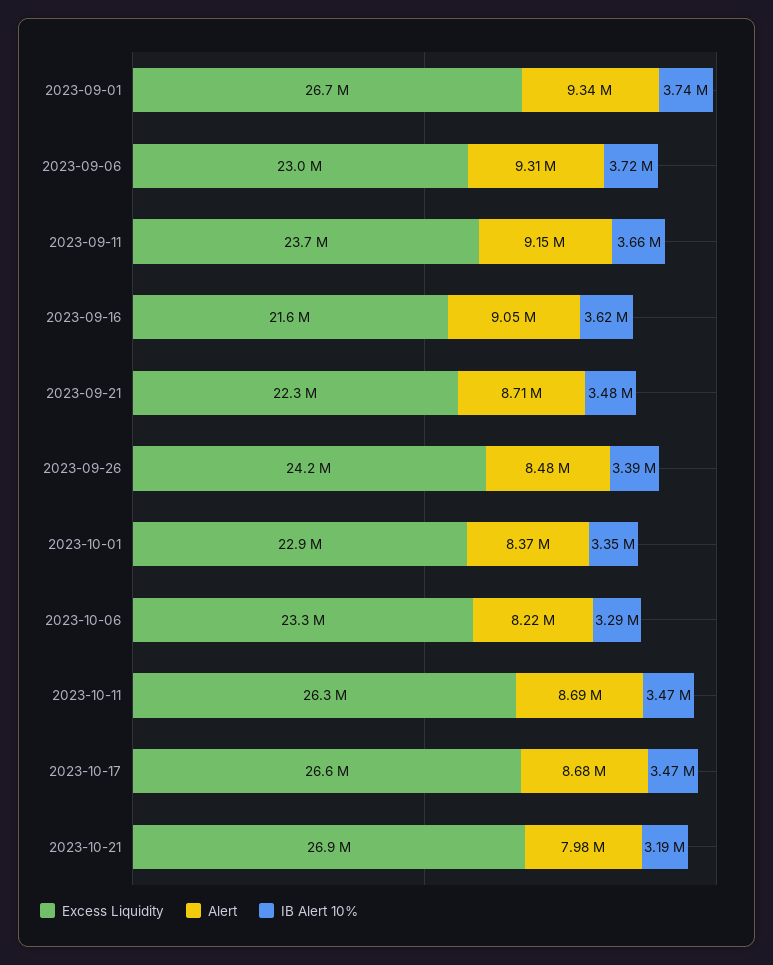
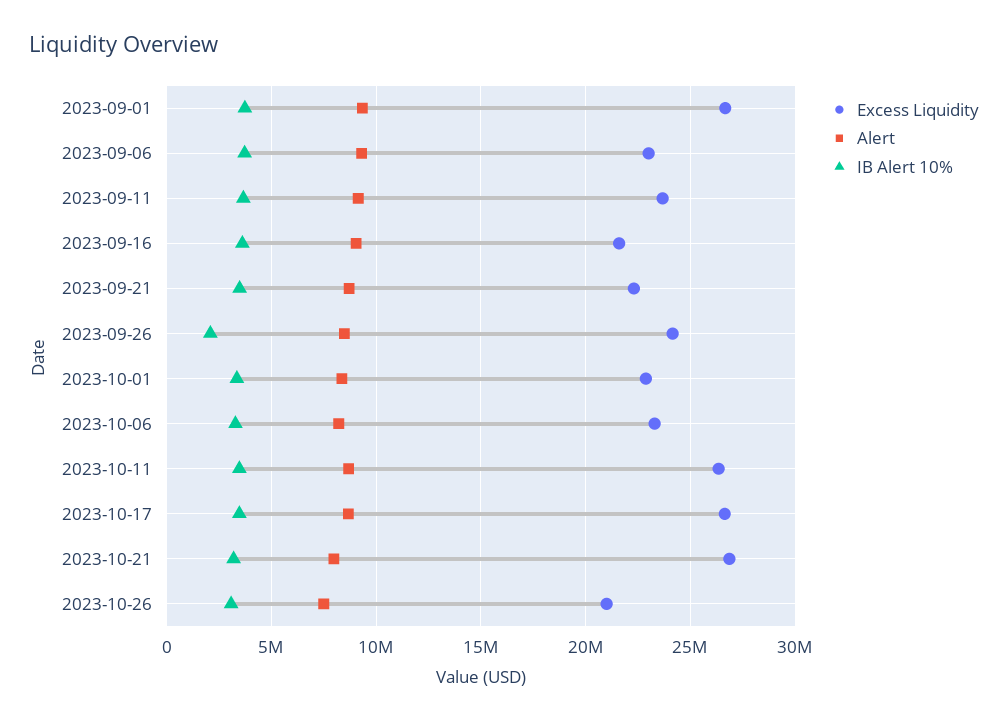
IB Alert 10%, 2023-09-26: 3390000 -> 2000000
Excess Liquidity, 2023-10-26: none -> 21000000
Alert, 2023-10-26: none -> 7500000
IB Alert 10%, 2023-10-26: none -> 3000000

